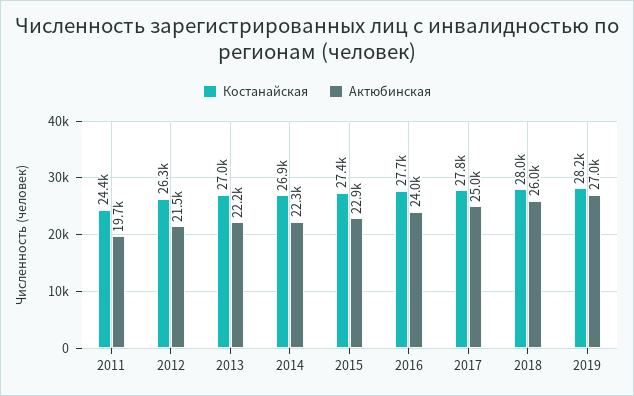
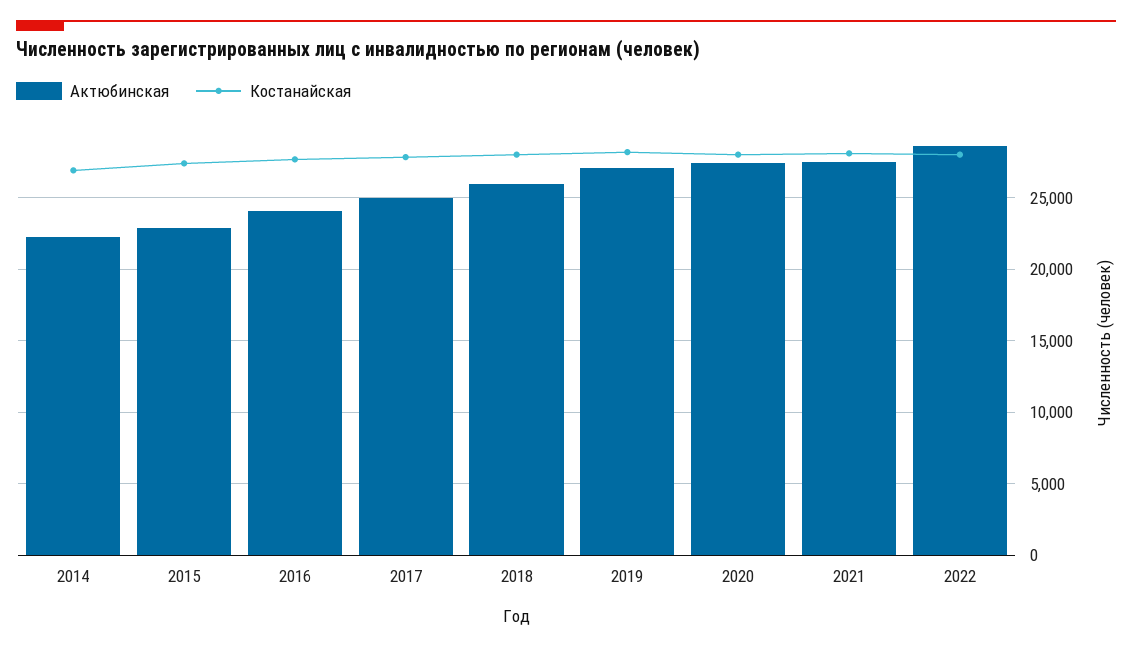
Костанайская, 2011: 24400 -> none
Актюбинская, 2011: 19700 -> none
Костанайская, 2012: 26300 -> none
Актюбинская, 2012: 21500 -> none
Костанайская, 2013: 27000 -> none
Актюбинская, 2013: 22200 -> none
Актюбинская, 2020: none -> 27500
Костанайская, 2020: none -> 28000
Актюбинская, 2021: none -> 27500
Костанайская, 2021: none -> 28000
Актюбинская, 2022: none -> 28500
Костанайская, 2022: none -> 28000

